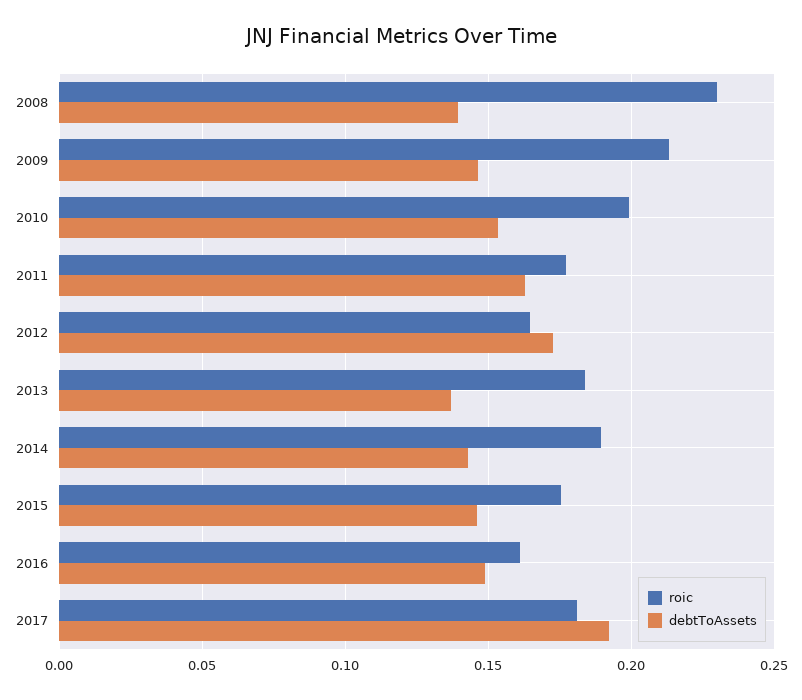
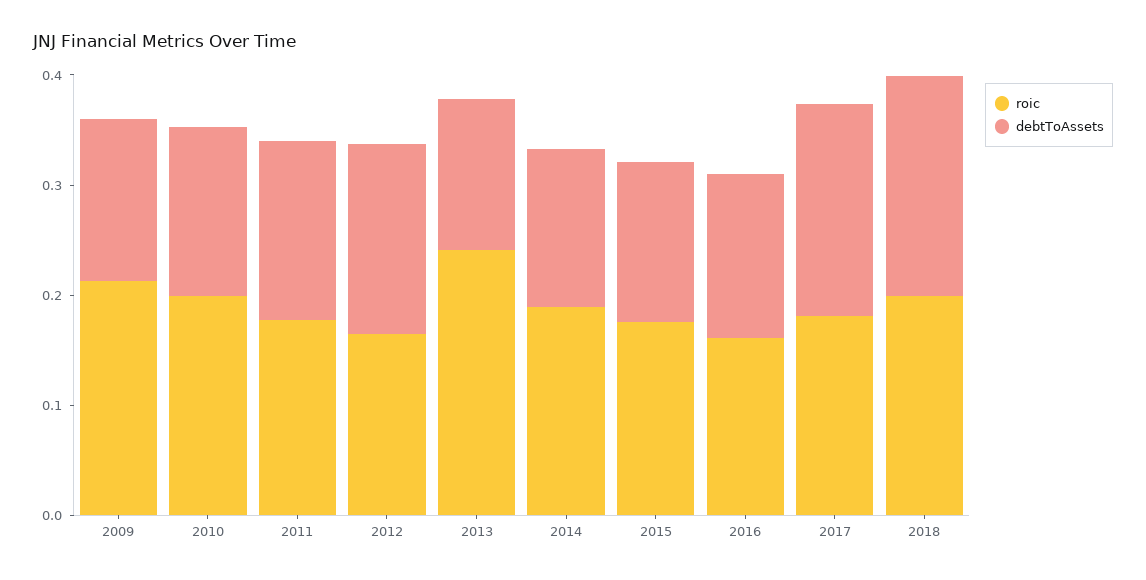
roic, 2008: 0.23 -> none
debtToAssets, 2008: 0.14 -> none
roic, 2013: 0.185 -> 0.24
roic, 2018: none -> 0.2
debtToAssets, 2018: none -> 0.2

